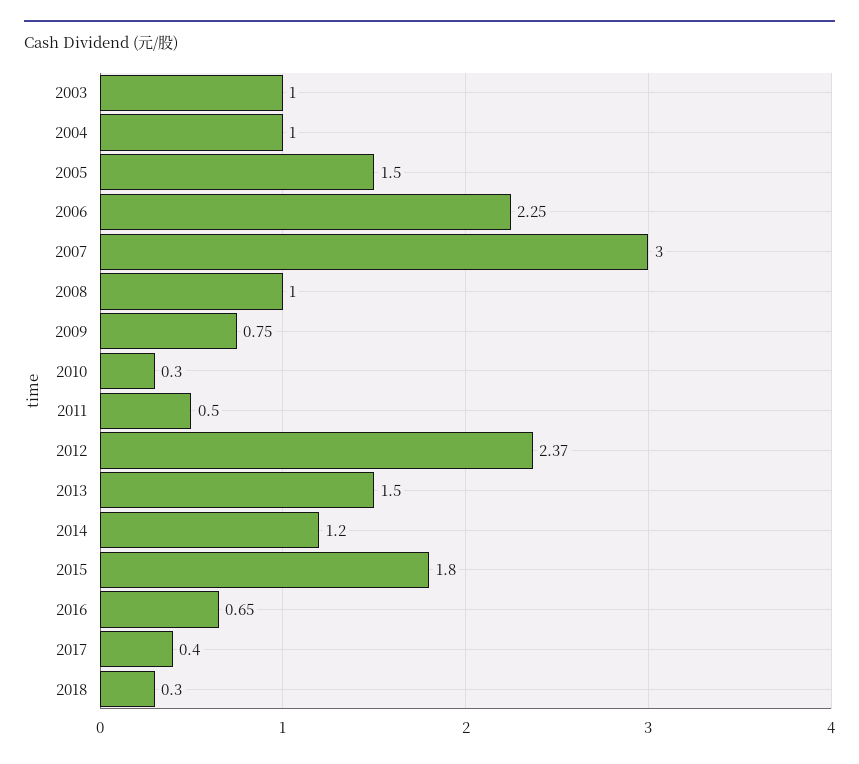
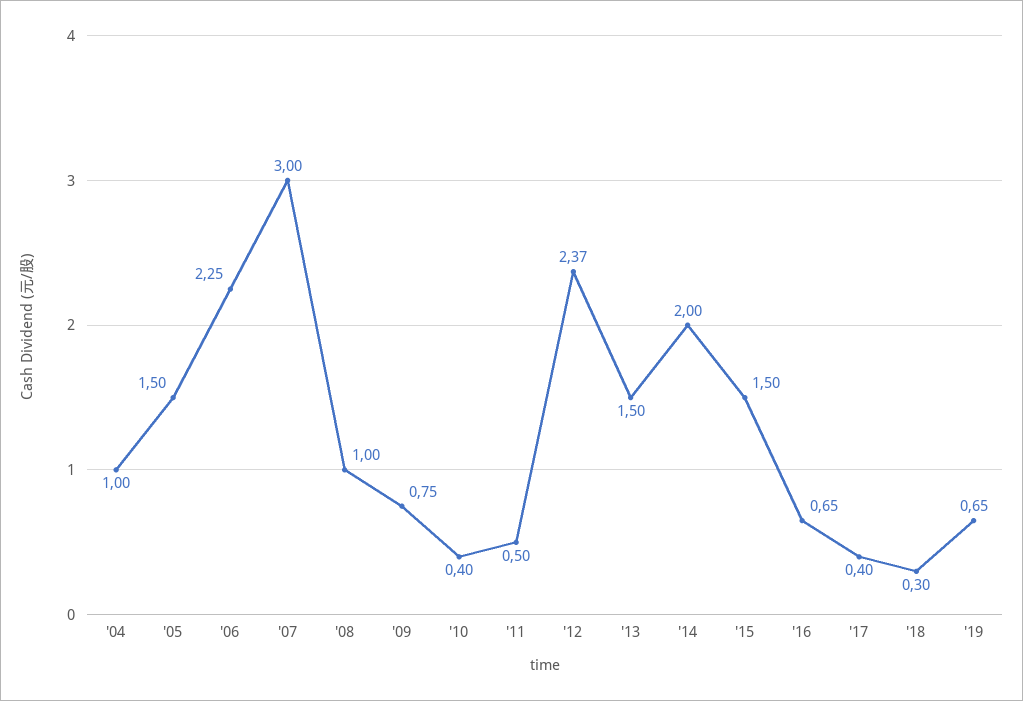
2003: 1 -> none
2010: 0.3 -> 0.4
2014: 1.2 -> 2
2015: 1.8 -> 1.5
'19: none -> 0.65

